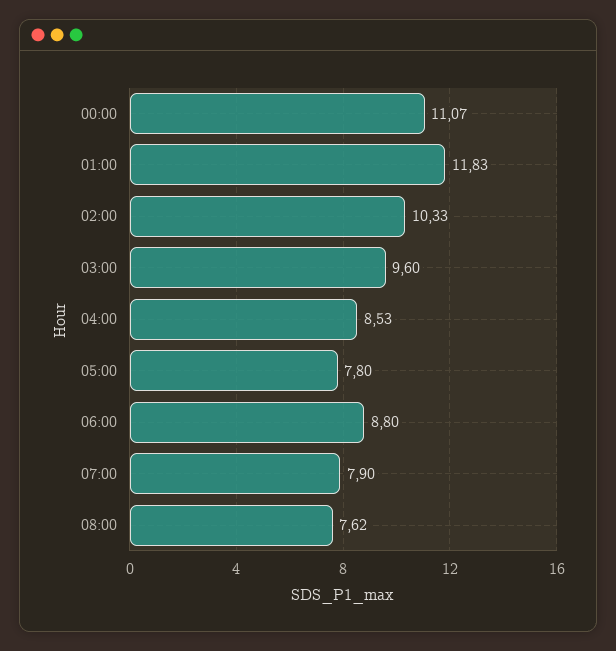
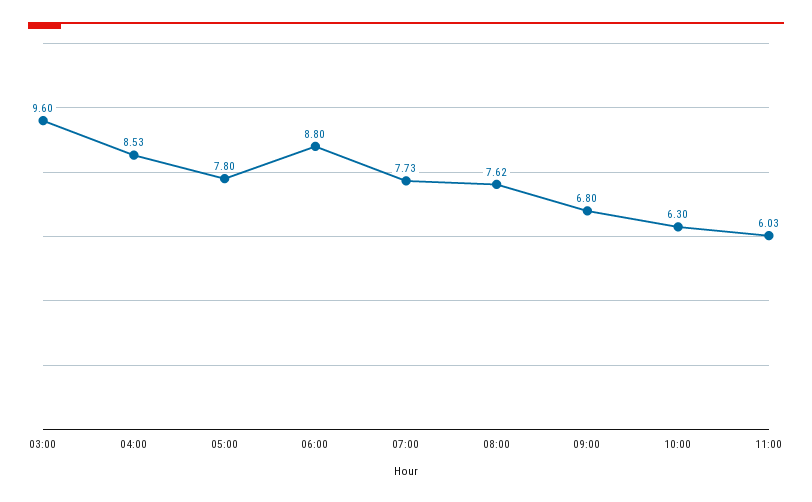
00:00: 11.07 -> none
01:00: 11.83 -> none
02:00: 10.33 -> none
07:00: 7.9 -> 7.73
09:00: none -> 6.8
10:00: none -> 6.3
11:00: none -> 6.03

